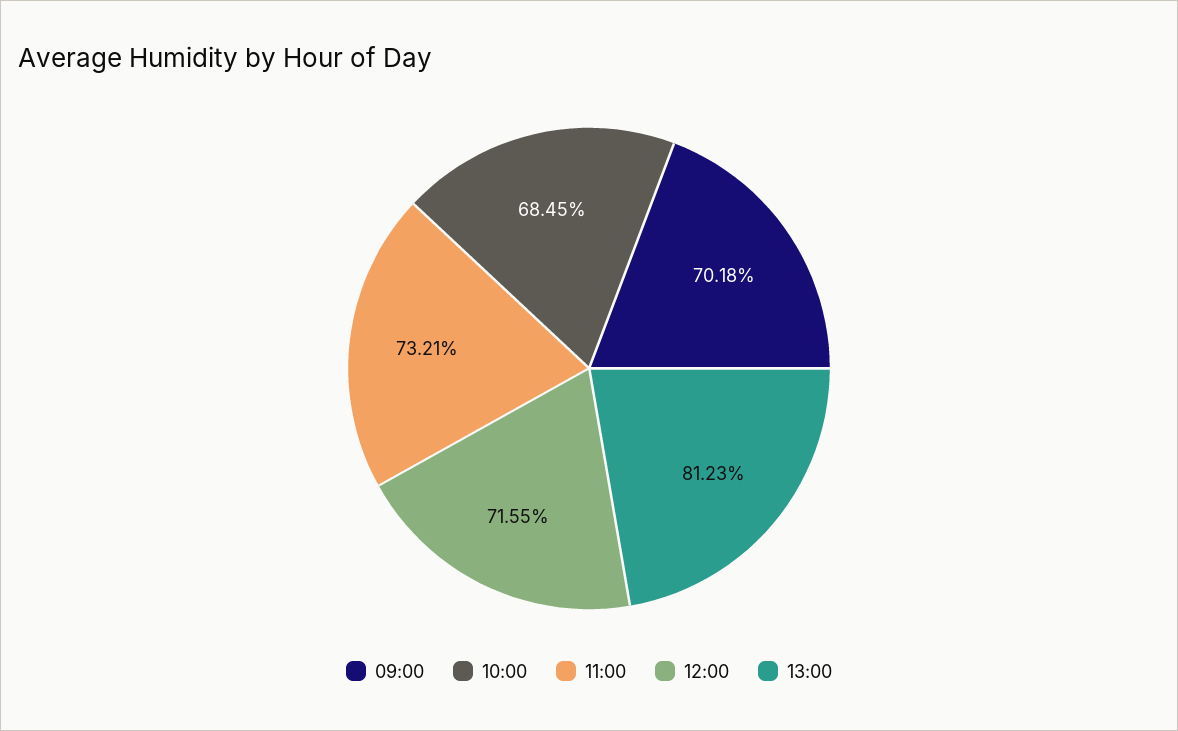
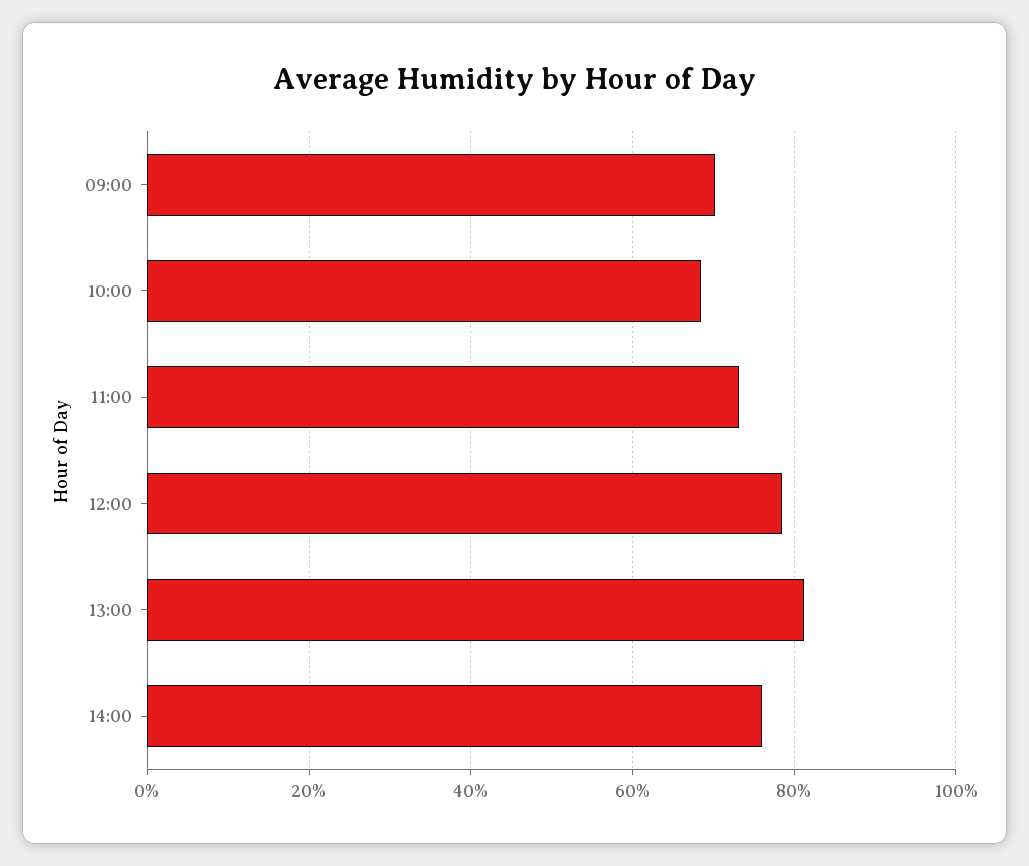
12:00: 71.55 -> 78
14:00: none -> 76

